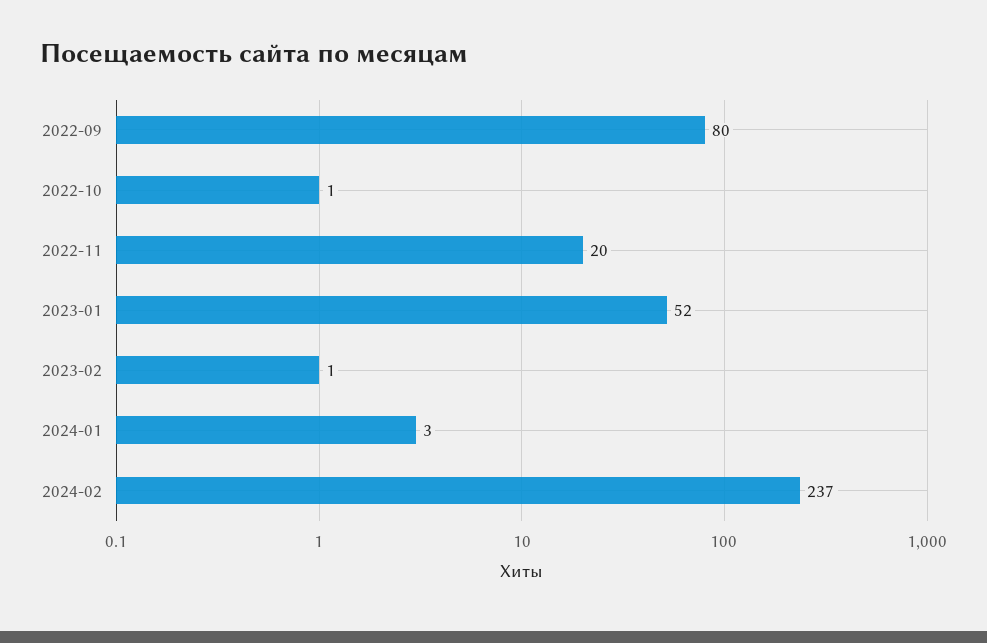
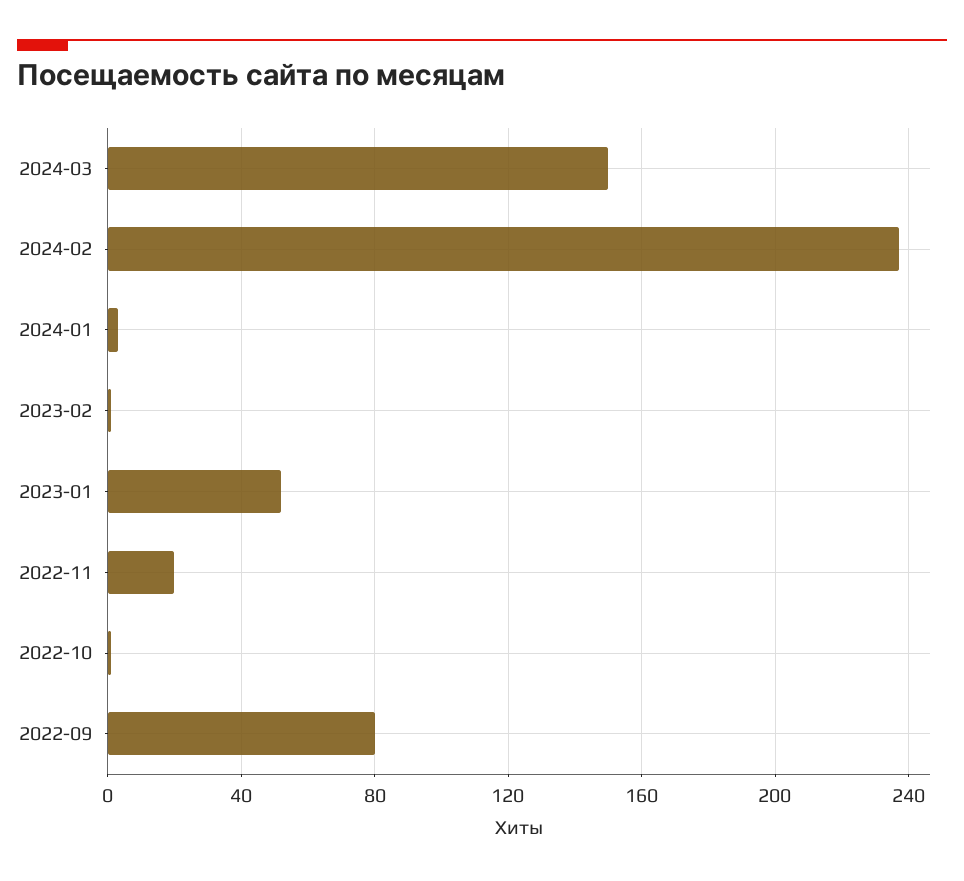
2024-03: none -> 150

